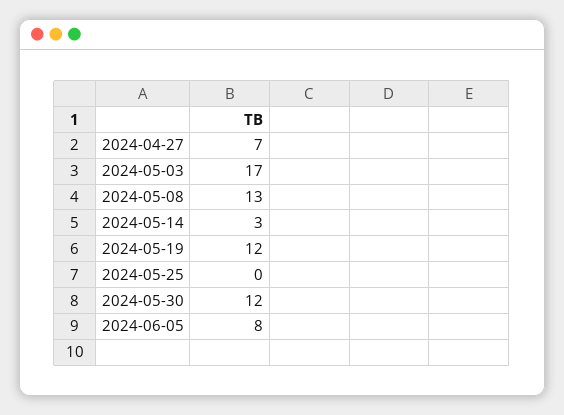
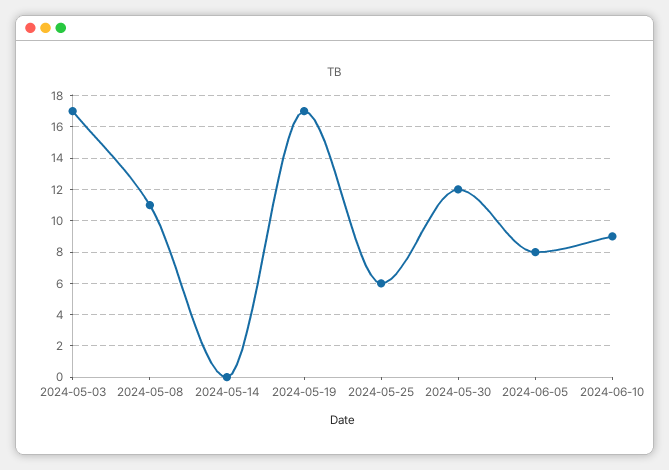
2024-04-27: 7 -> none
2024-05-08: 13 -> 11
2024-05-14: 3 -> 0
2024-05-19: 12 -> 17
2024-05-25: 0 -> 6
2024-06-10: none -> 9

